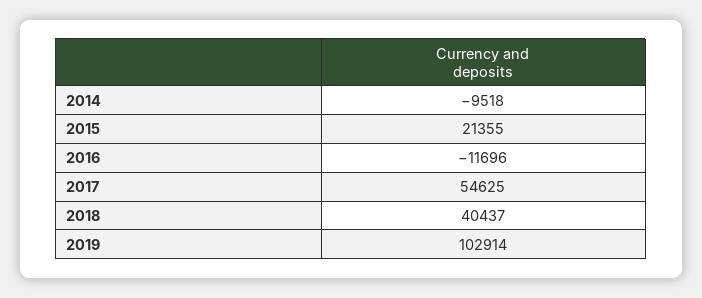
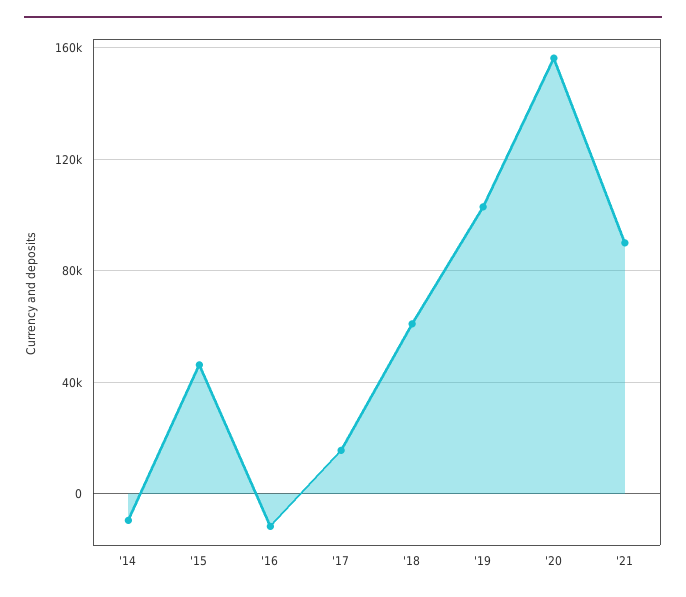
2015: 21355 -> 45000
2017: 54625 -> 15000
2018: 40437 -> 60000
'20: none -> 155000
'21: none -> 90000

